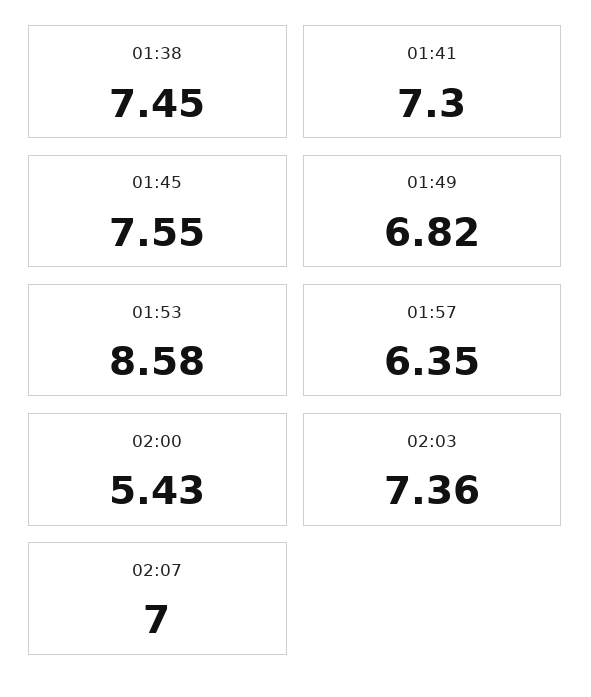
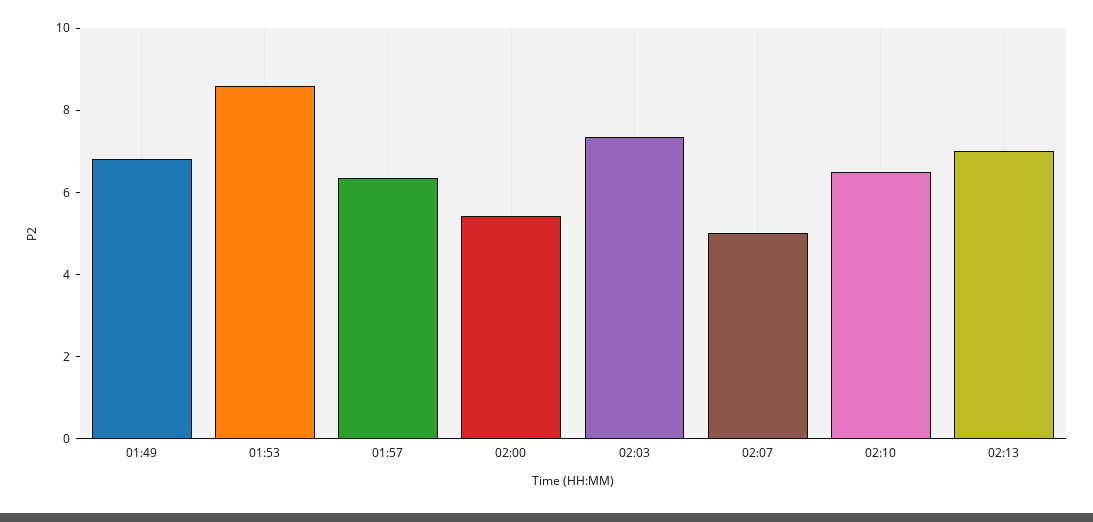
01:38: 7.45 -> none
01:41: 7.3 -> none
01:45: 7.55 -> none
02:07: 7 -> 5
02:10: none -> 6.5
02:13: none -> 7

